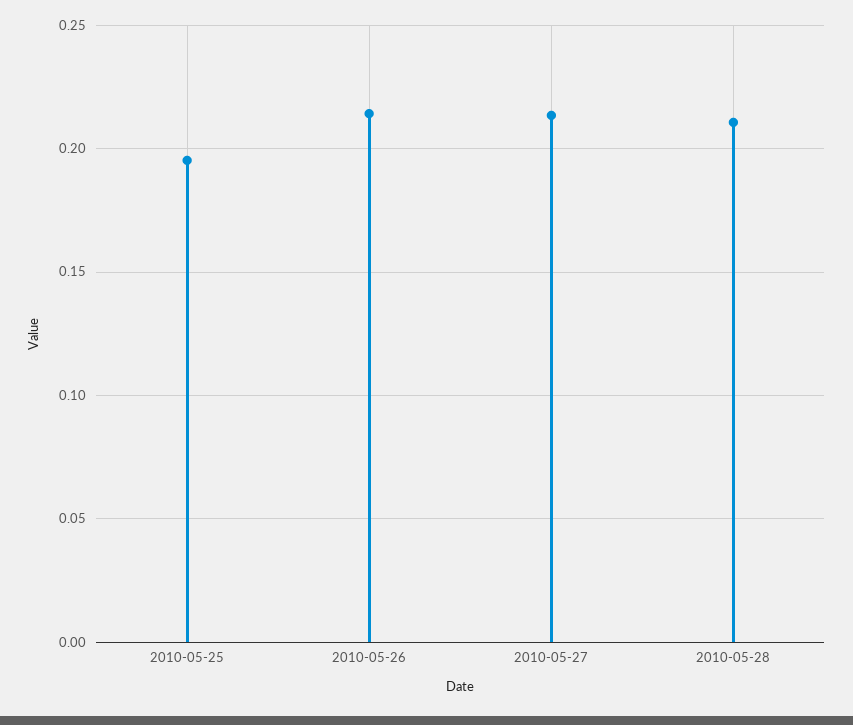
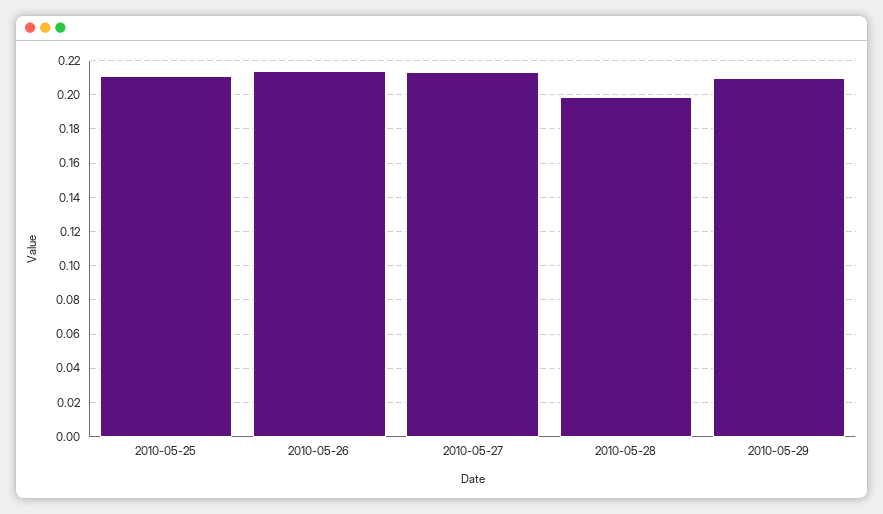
2010-05-25: 0.195 -> 0.21
2010-05-28: 0.21 -> 0.2
2010-05-29: none -> 0.21

